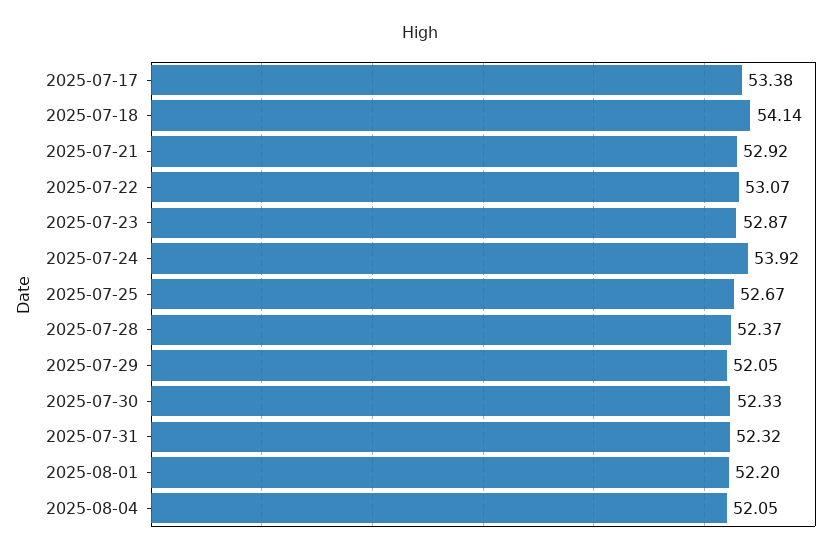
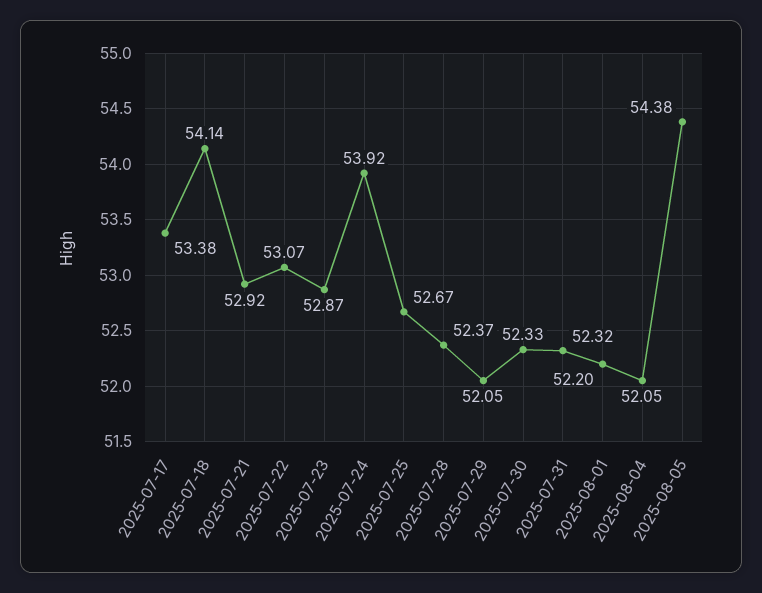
2025-08-05: none -> 54.38

